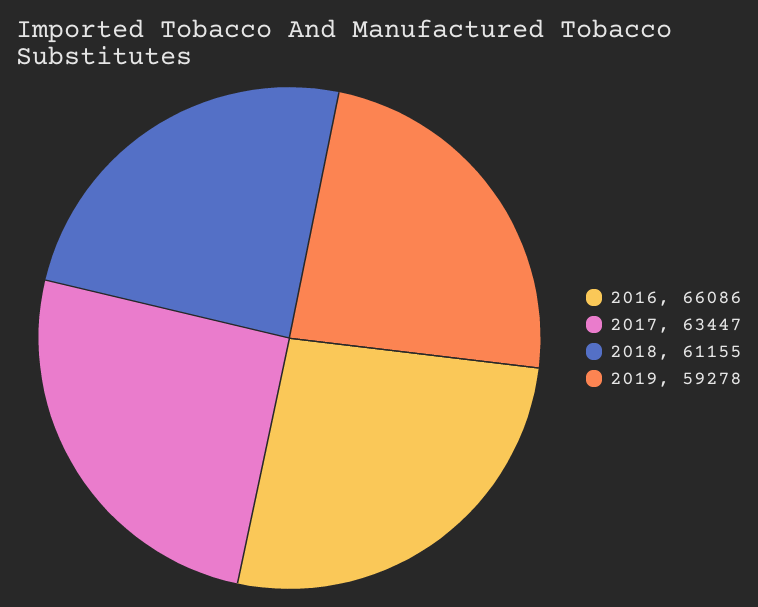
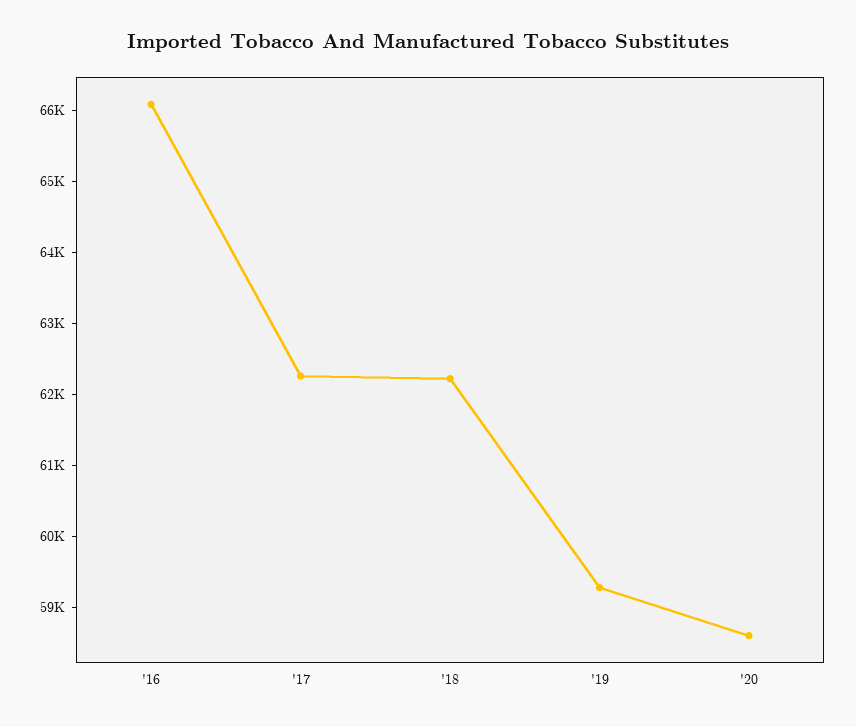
2017: 63447 -> 62200
2018: 61155 -> 62200
'20: none -> 58600

